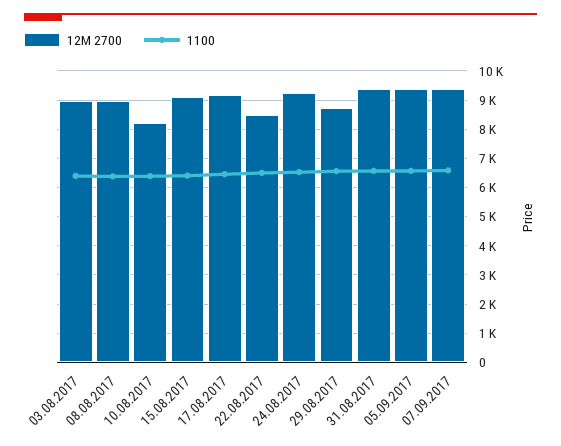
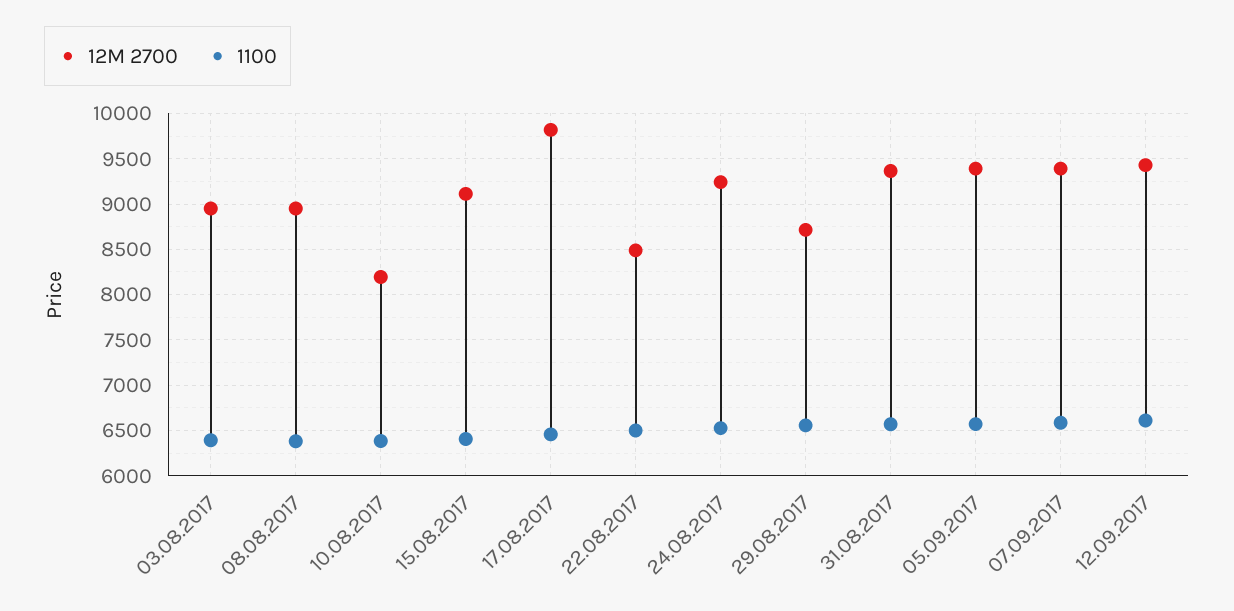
12M 2700, 17.08.2017: 9250 -> 9800
12M 2700, 12.09.2017: none -> 9400
1100, 12.09.2017: none -> 6600

